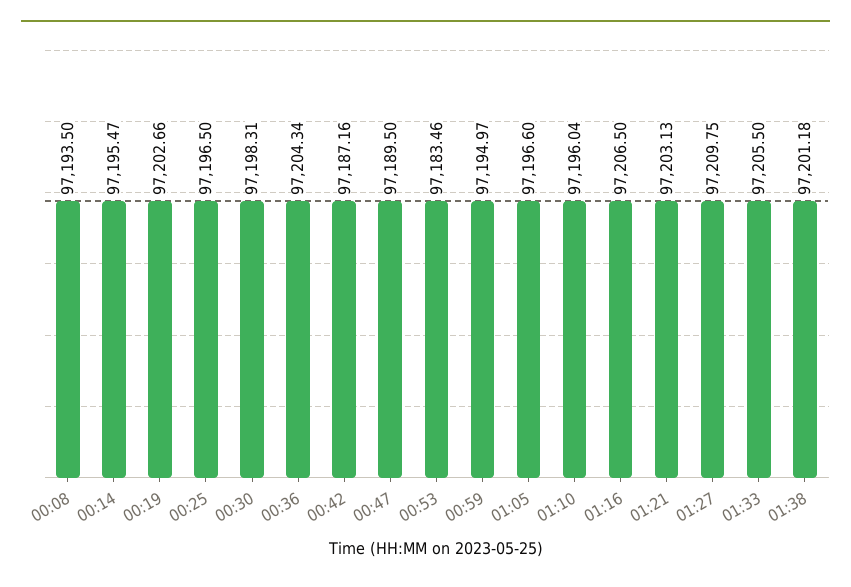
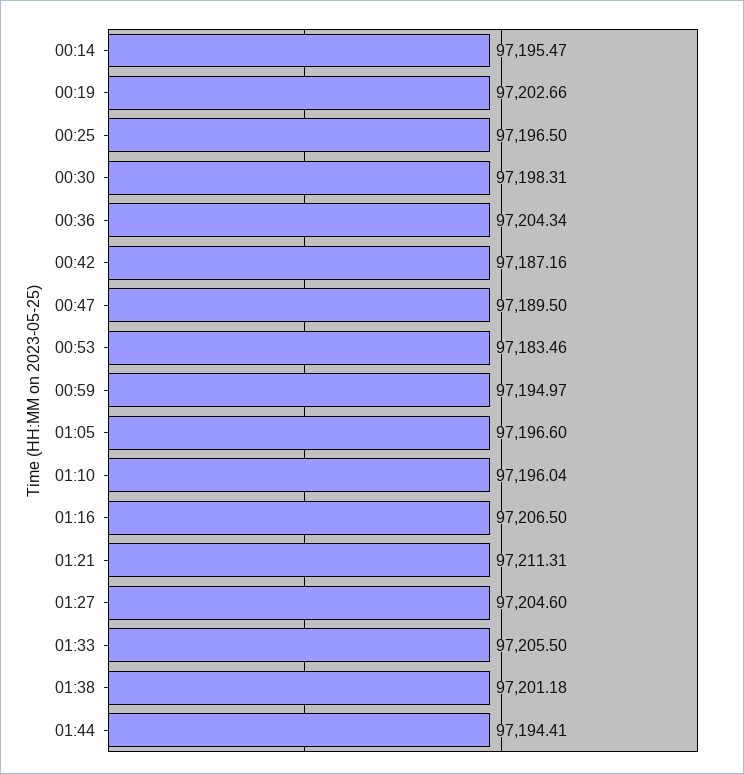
00:08: 97193.5 -> none
01:21: 97203.13 -> 97211.31
01:27: 97209.75 -> 97204.6
01:44: none -> 97194.41

